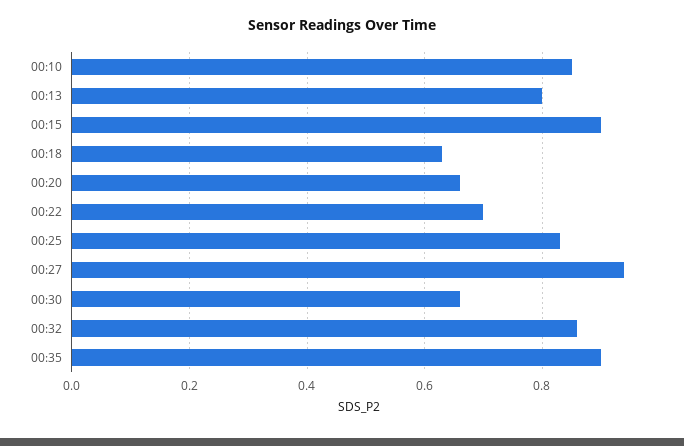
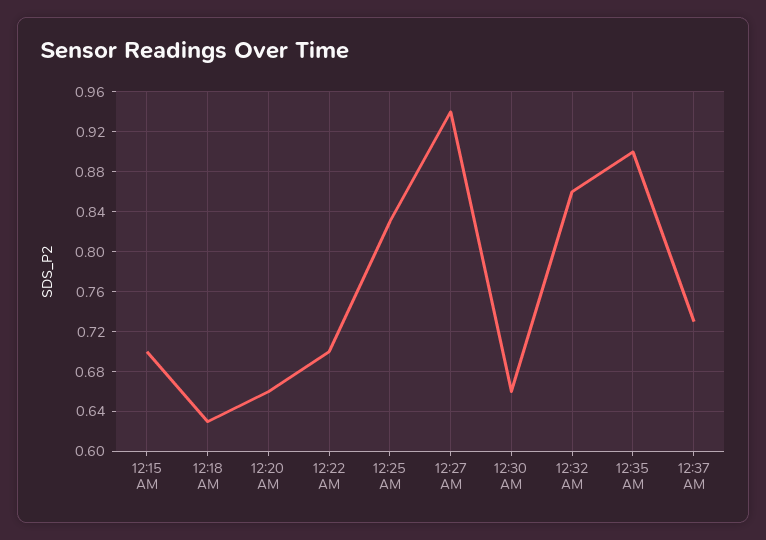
00:10: 0.85 -> none
00:13: 0.8 -> none
00:15: 0.9 -> 0.7
12:37 AM: none -> 0.73

